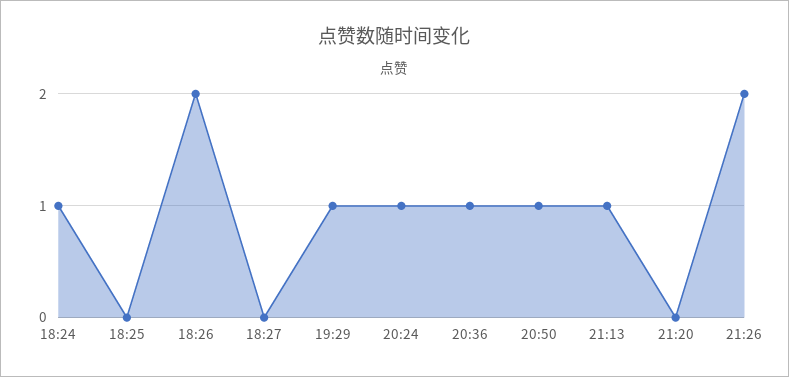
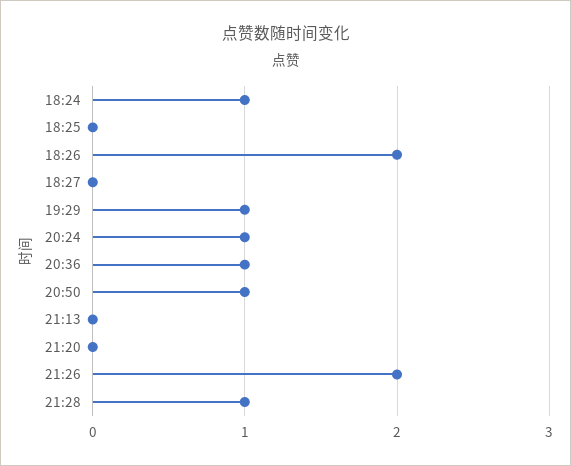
21:13: 1 -> 0
21:28: none -> 1

